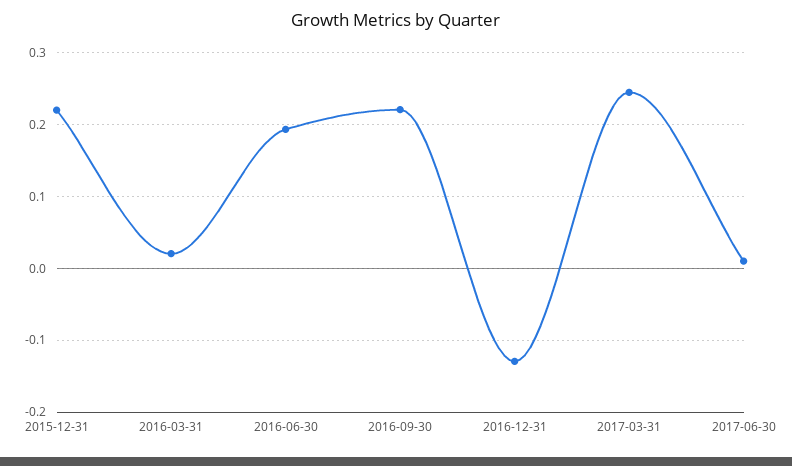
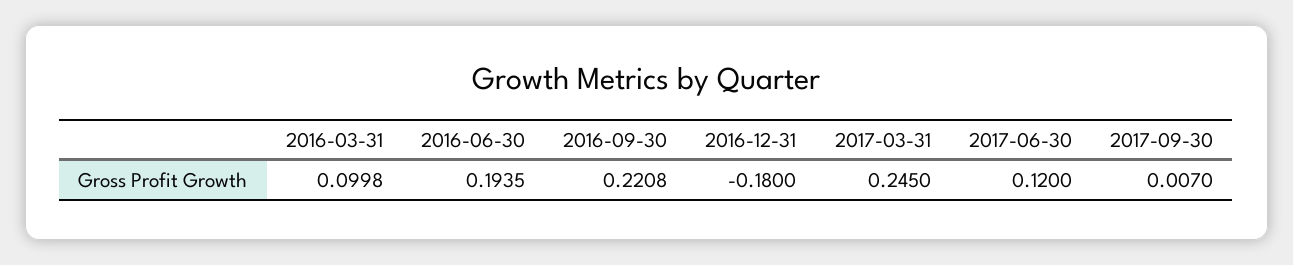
2015-12-31: 0.22 -> none
2016-03-31: 0.02 -> 0.0998
2016-12-31: -0.13 -> -0.18
2017-06-30: 0.01 -> 0.12
2017-09-30: none -> 0.007

